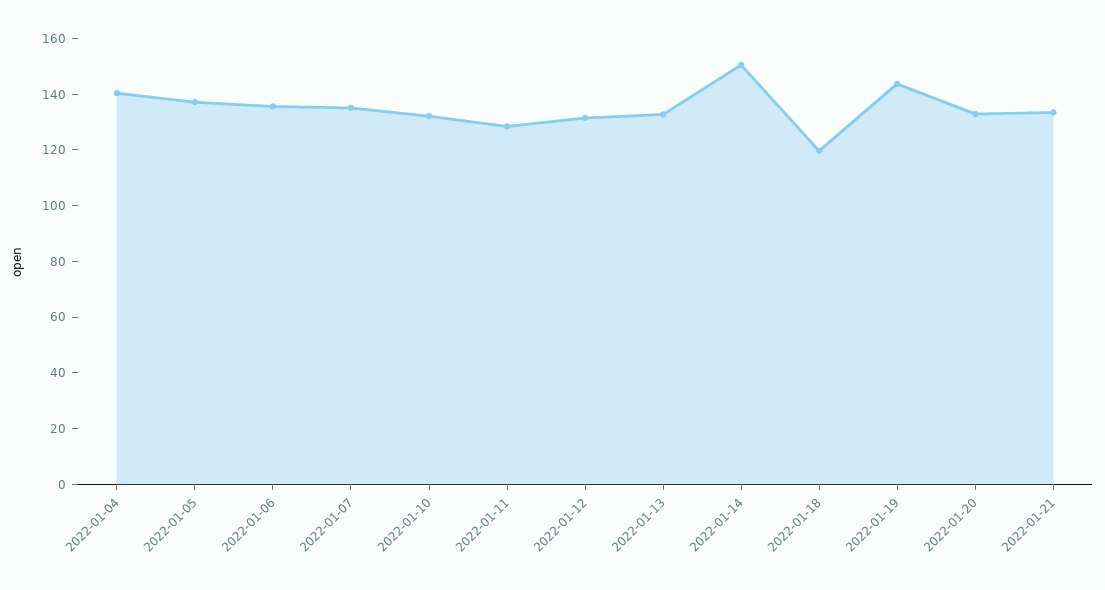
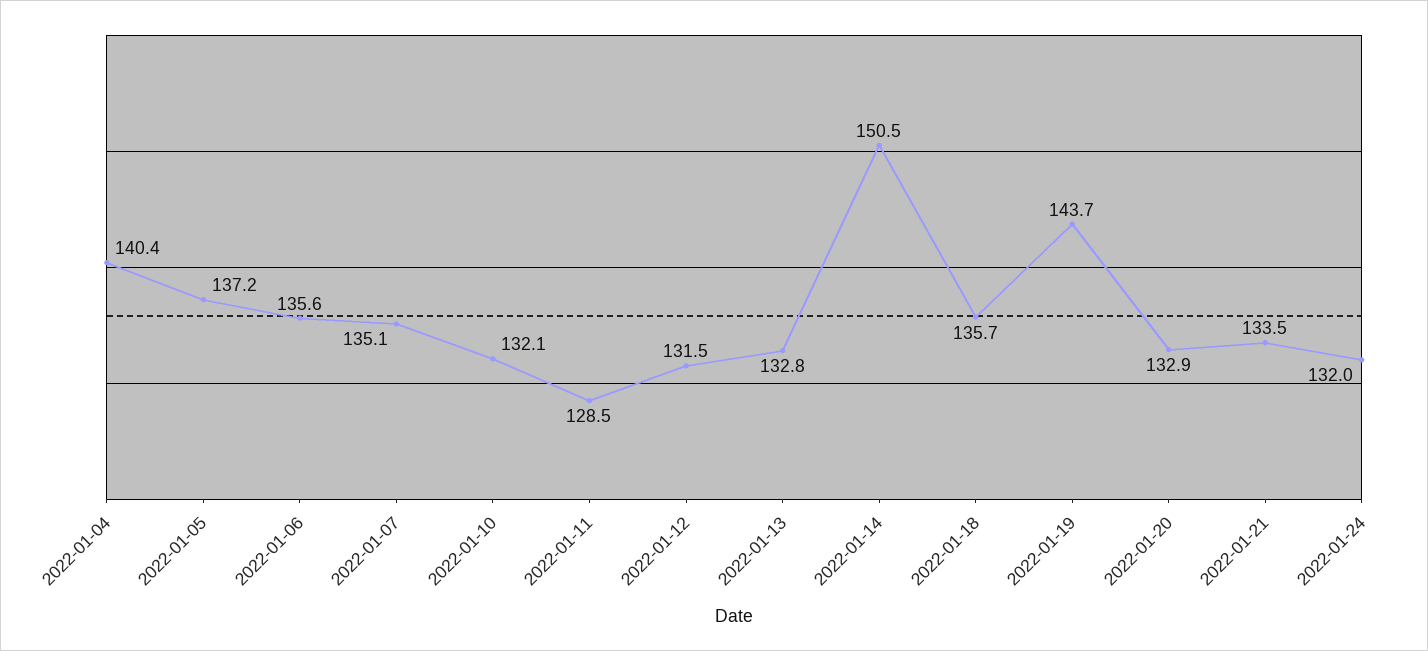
2022-01-18: 120 -> 135.7
2022-01-24: none -> 132

